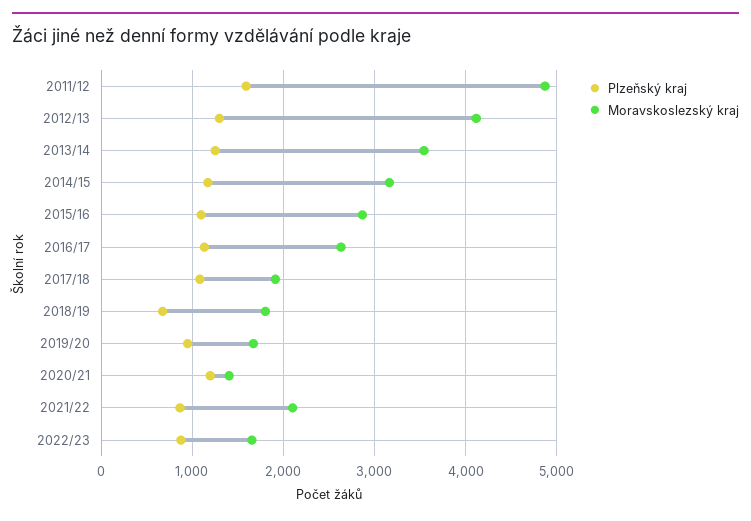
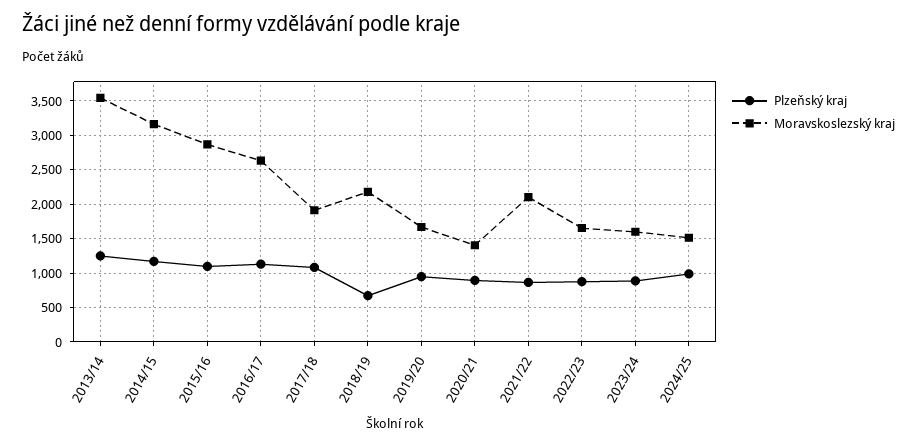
Plzeňský kraj, 2011/12: 1600 -> none
Moravskoslezský kraj, 2011/12: 4900 -> none
Plzeňský kraj, 2012/13: 1300 -> none
Moravskoslezský kraj, 2012/13: 4100 -> none
Moravskoslezský kraj, 2018/19: 1800 -> 2200
Plzeňský kraj, 2020/21: 1200 -> 900
Plzeňský kraj, 2023/24: none -> 900
Moravskoslezský kraj, 2023/24: none -> 1600
Plzeňský kraj, 2024/25: none -> 1000
Moravskoslezský kraj, 2024/25: none -> 1500

